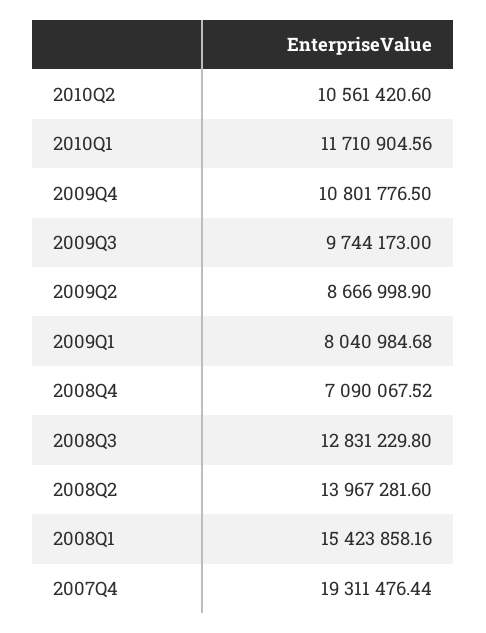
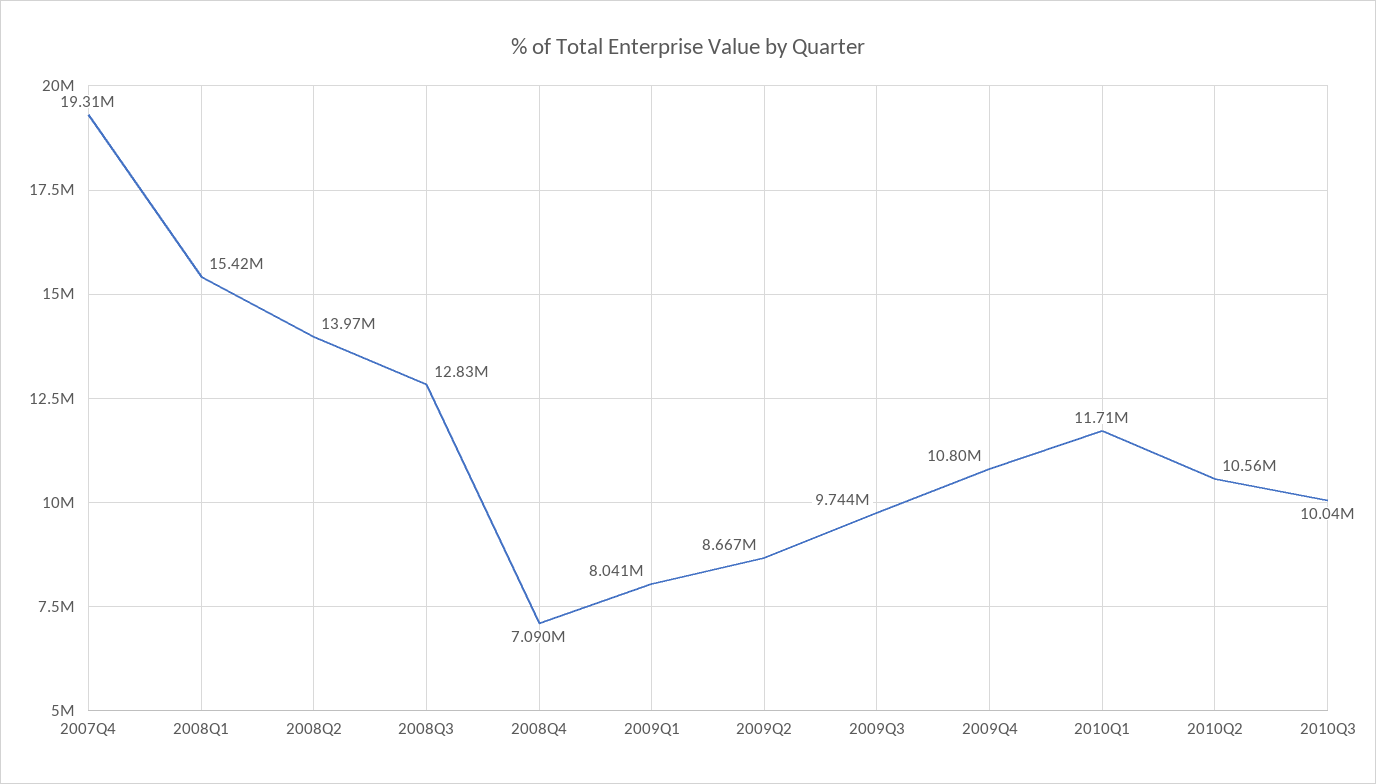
2010Q3: none -> 10040000

